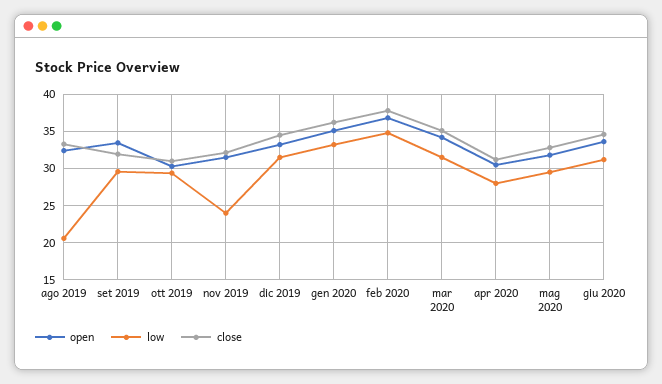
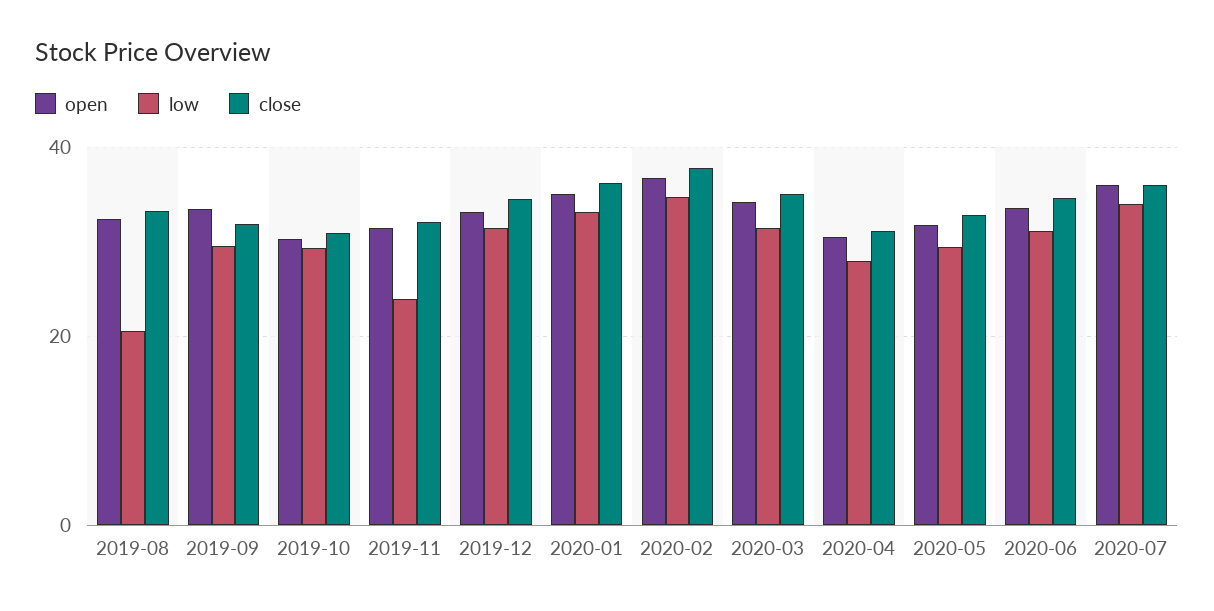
open, 2020-07: none -> 36
low, 2020-07: none -> 34
close, 2020-07: none -> 36

